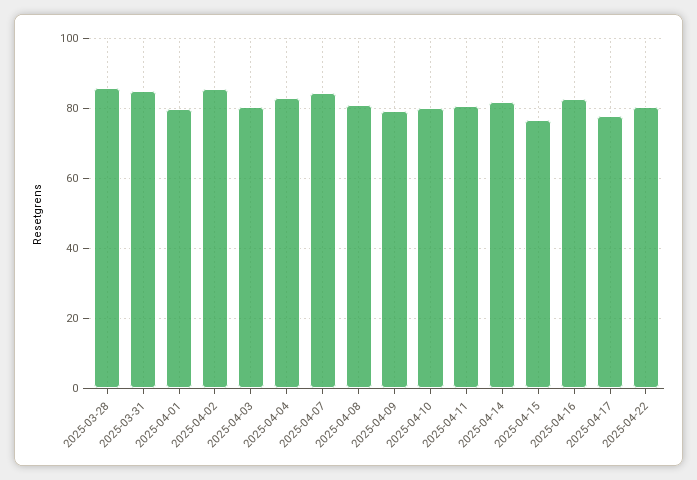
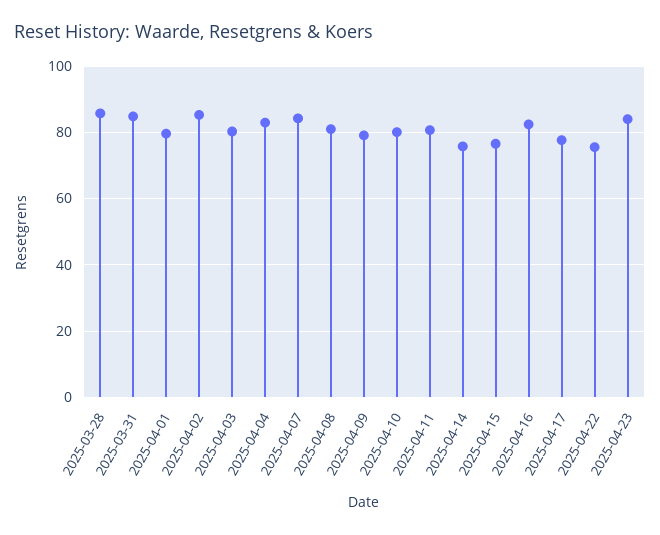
2025-04-14: 82 -> 76
2025-04-22: 80 -> 76
2025-04-23: none -> 84

